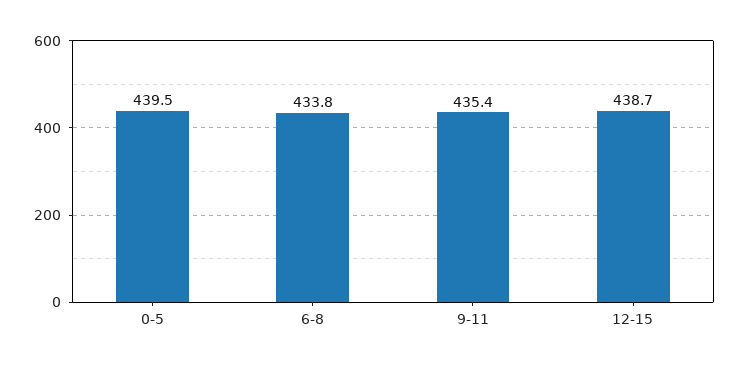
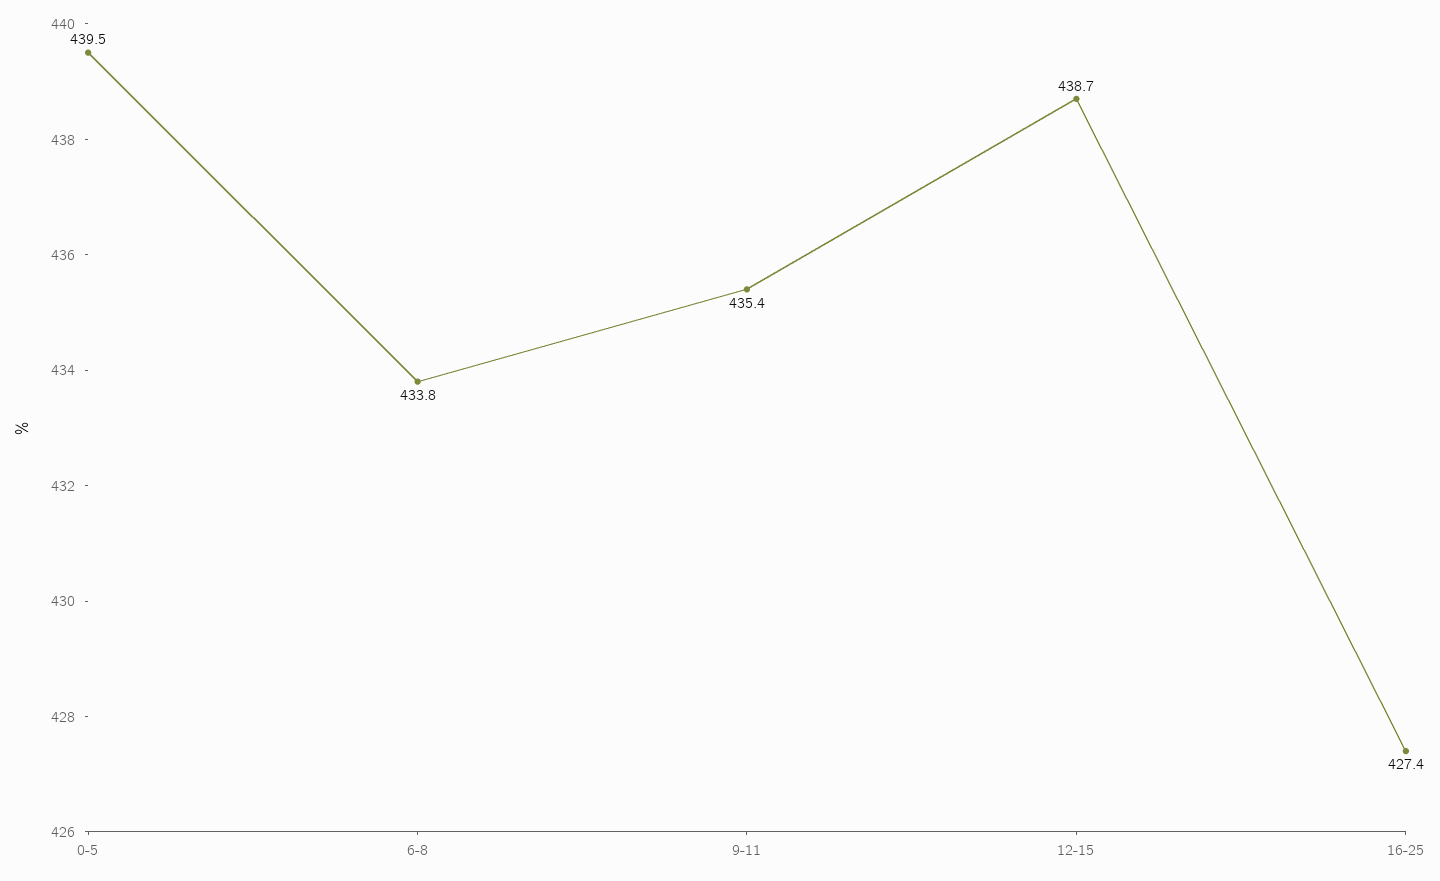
16-25: none -> 427.4

